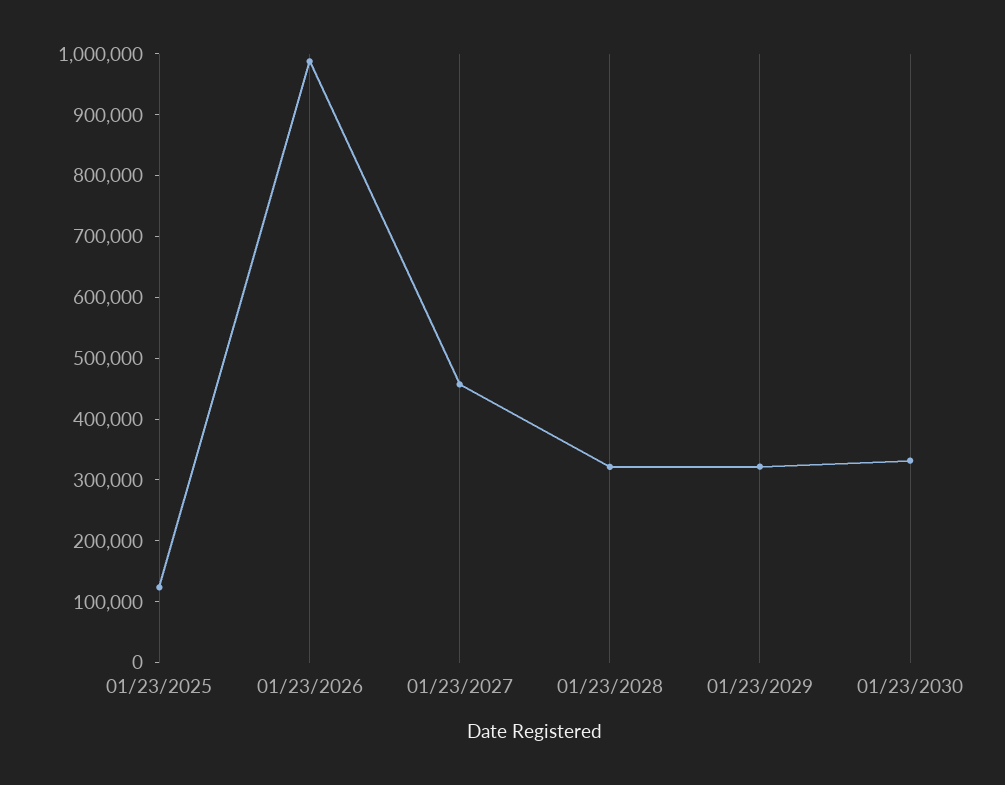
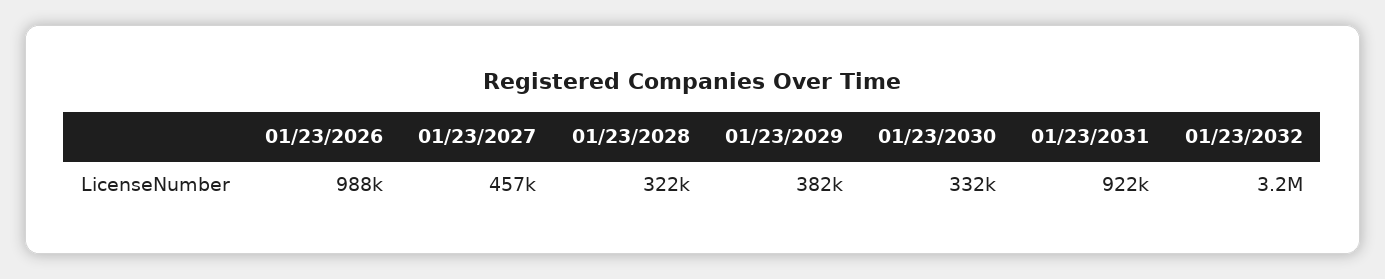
01/23/2025: 120000 -> none
01/23/2029: 320000 -> 382000
01/23/2031: none -> 922000
01/23/2032: none -> 3200000

